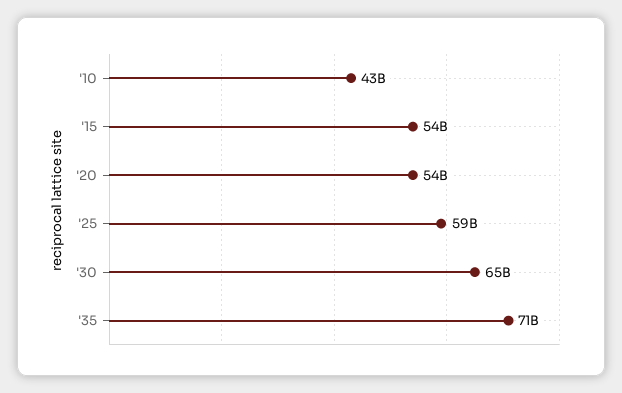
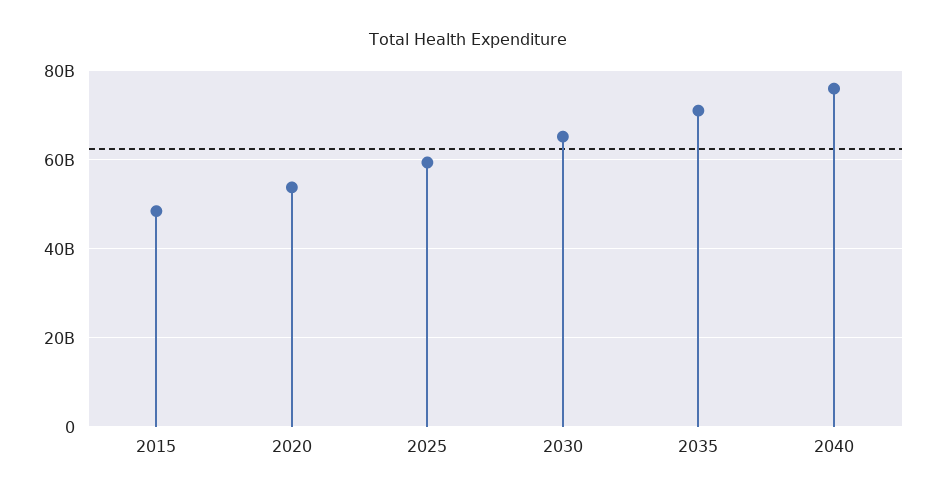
'10: 43000000000 -> none
'15: 54000000000 -> 48000000000
2040: none -> 76000000000

